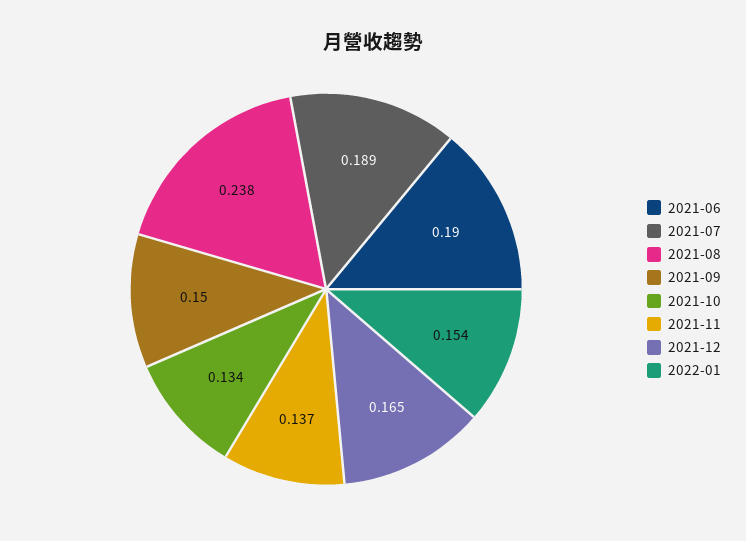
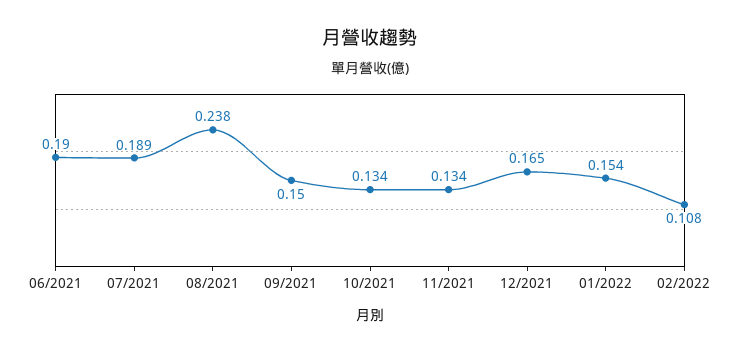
2021-11: 0.137 -> 0.134
02/2022: none -> 0.108

